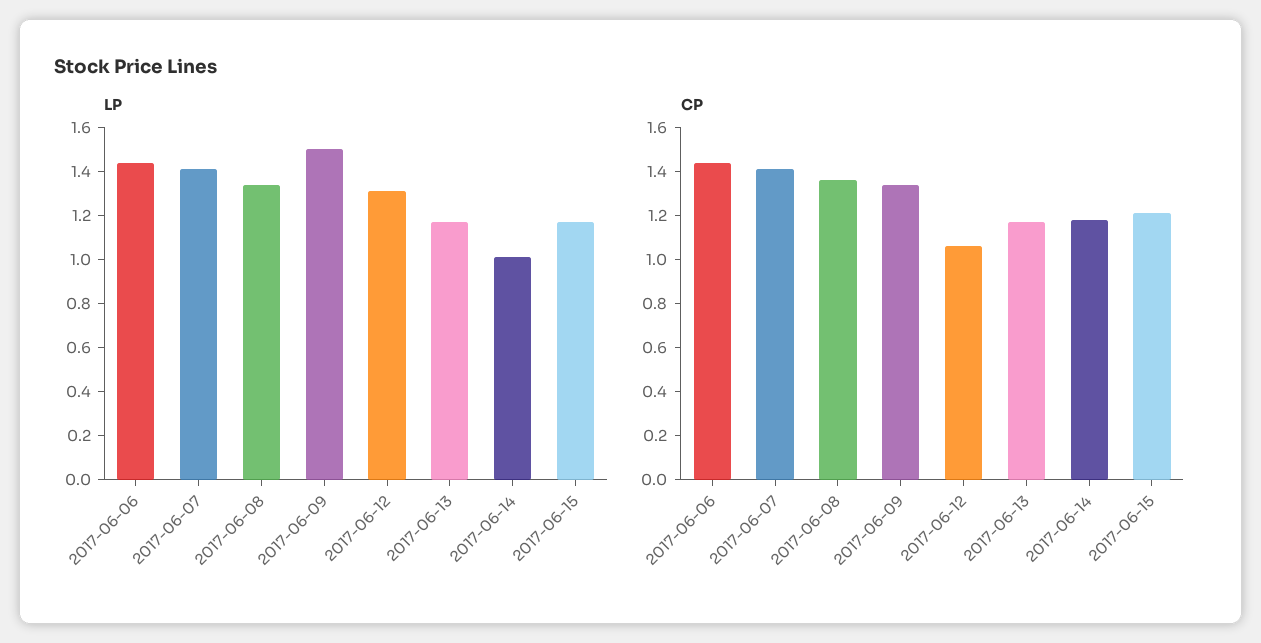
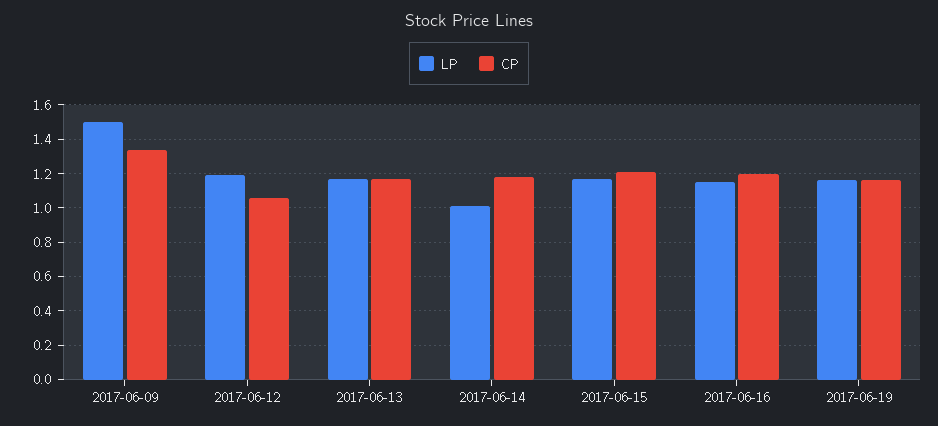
LP, 2017-06-06: 1.45 -> none
LP, 2017-06-07: 1.4 -> none
LP, 2017-06-08: 1.35 -> none
LP, 2017-06-12: 1.3 -> 1.2
CP, 2017-06-06: 1.45 -> none
CP, 2017-06-07: 1.4 -> none
CP, 2017-06-08: 1.35 -> none
LP, 2017-06-16: none -> 1.15
CP, 2017-06-16: none -> 1.2
LP, 2017-06-19: none -> 1.15
CP, 2017-06-19: none -> 1.15

